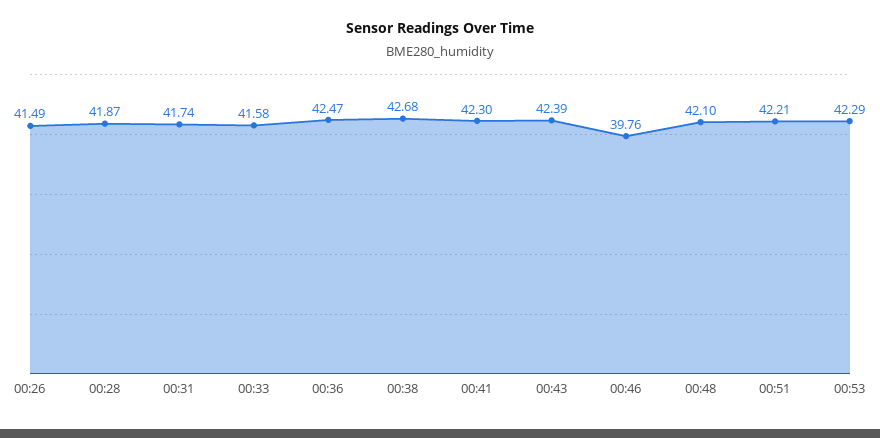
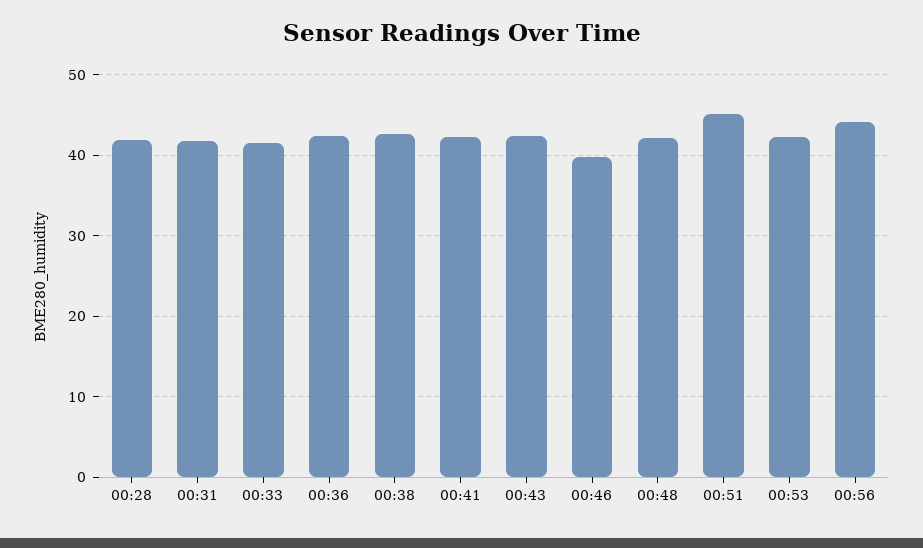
00:26: 41.49 -> none
00:51: 42.21 -> 45
00:56: none -> 44

